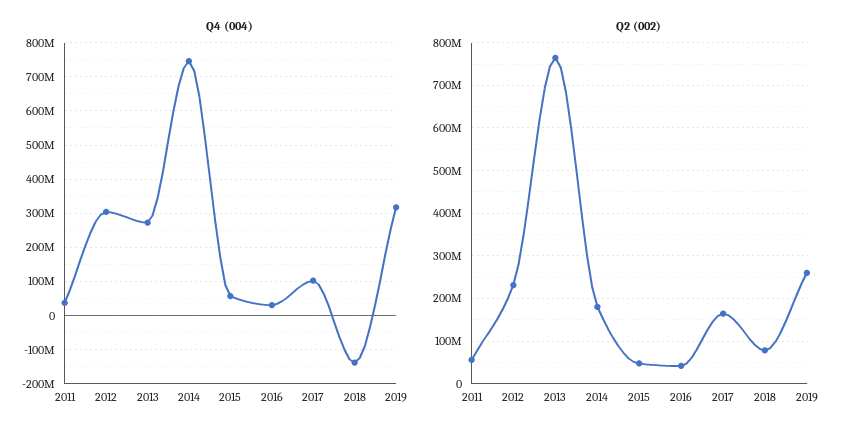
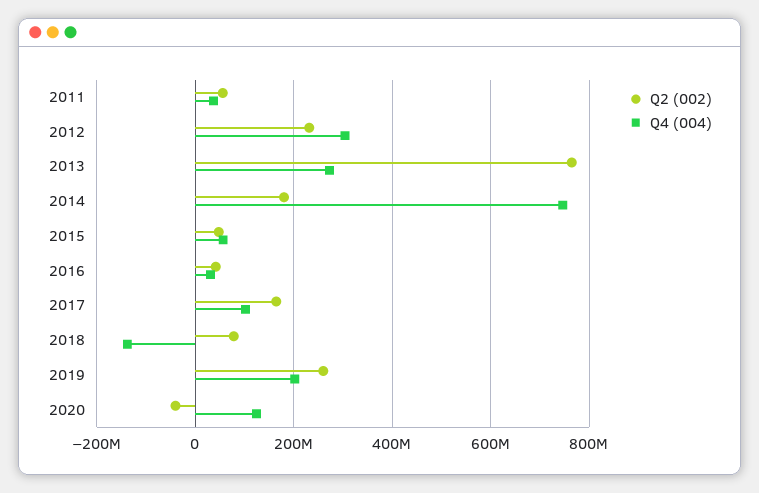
Q4 (004), 2019: 320000000 -> 200000000
Q2 (002), 2020: none -> -40000000
Q4 (004), 2020: none -> 120000000

